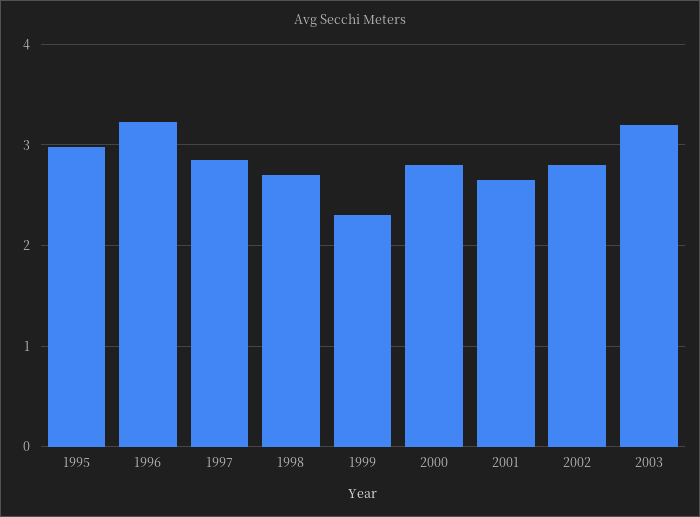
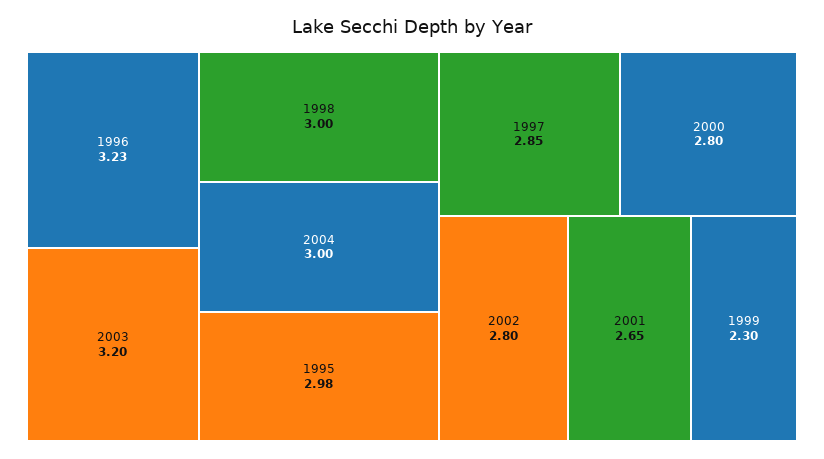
1998: 2.7 -> 3
2004: none -> 3

